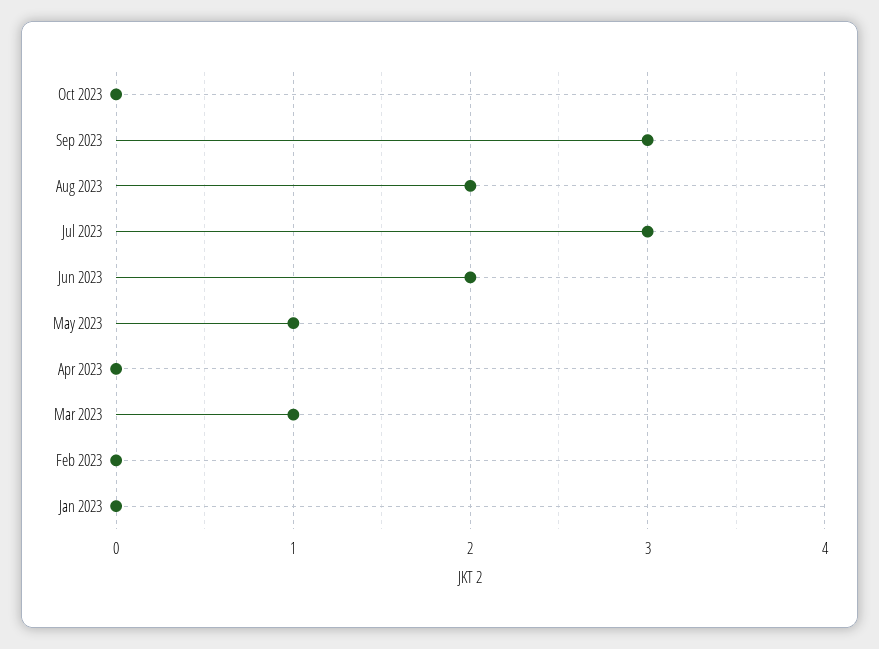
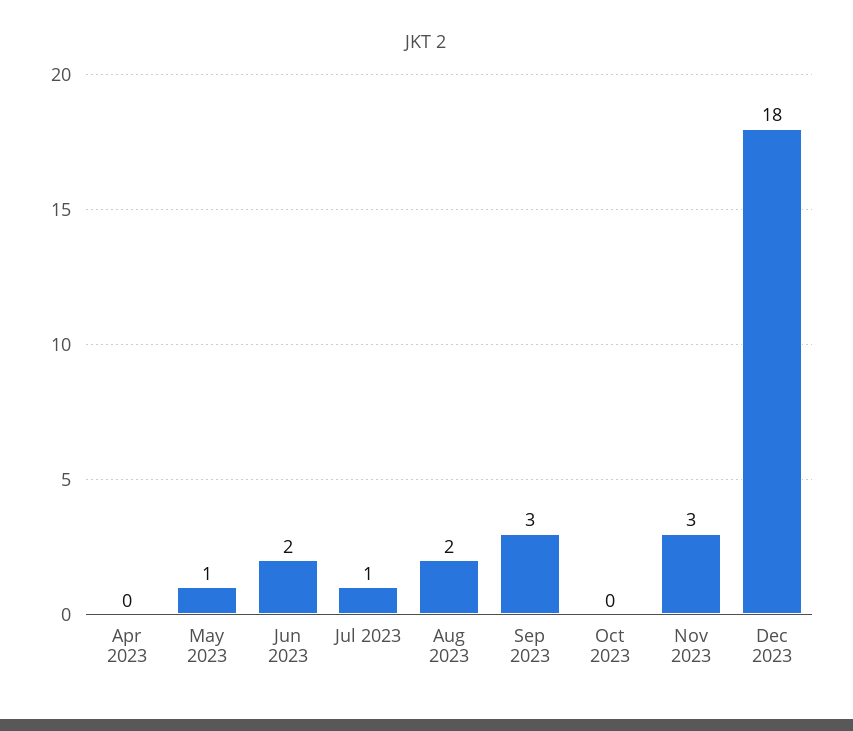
Jul 2023: 3 -> 1
Mar 2023: 1 -> none
Feb 2023: 0 -> none
Jan 2023: 0 -> none
Nov 2023: none -> 3
Dec 2023: none -> 18

